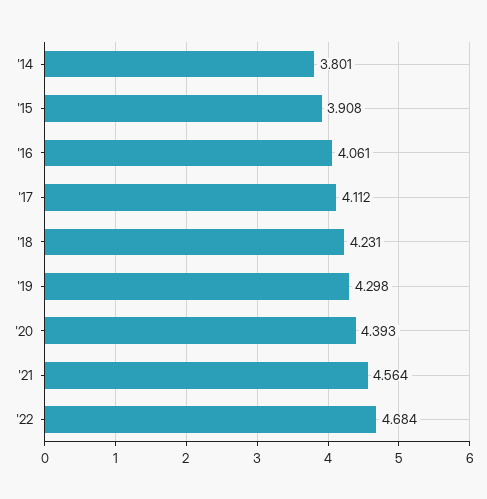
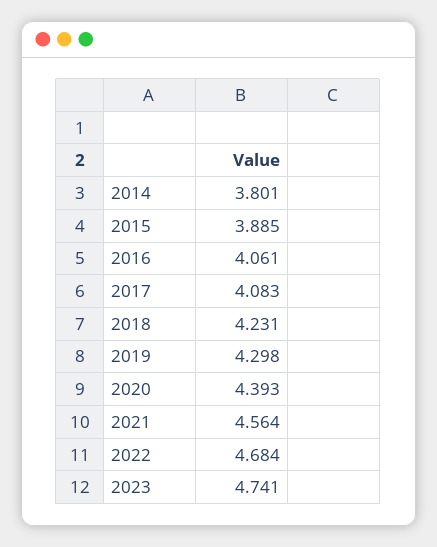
'15: 3.908 -> 3.885
'17: 4.112 -> 4.083
2023: none -> 4.741

